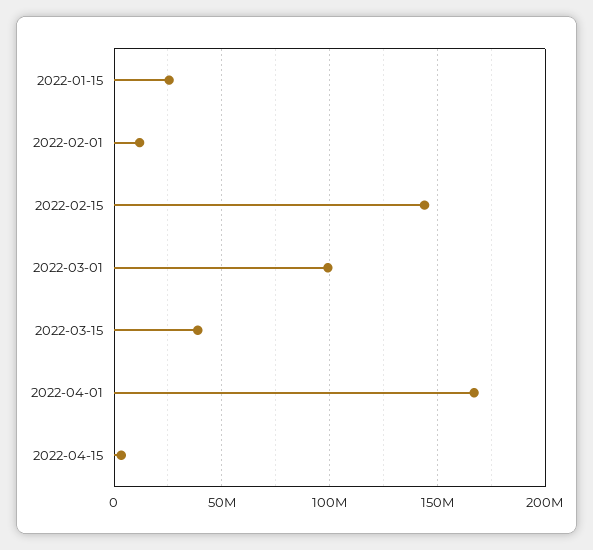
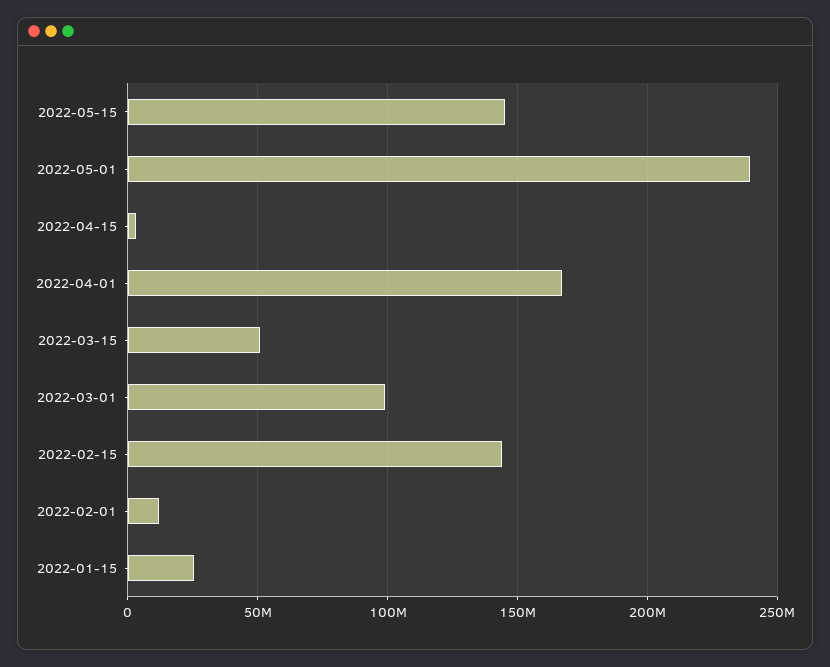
2022-03-15: 40000000 -> 50000000
2022-05-15: none -> 145000000
2022-05-01: none -> 240000000

